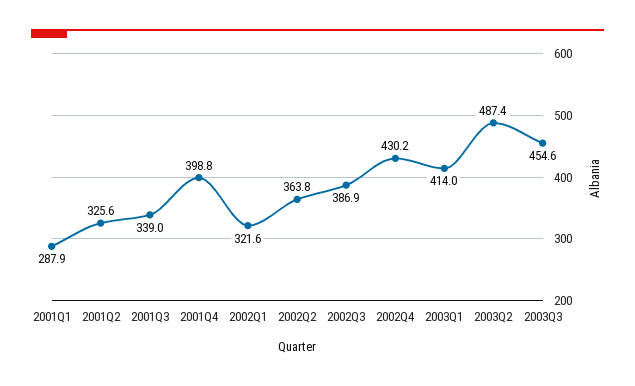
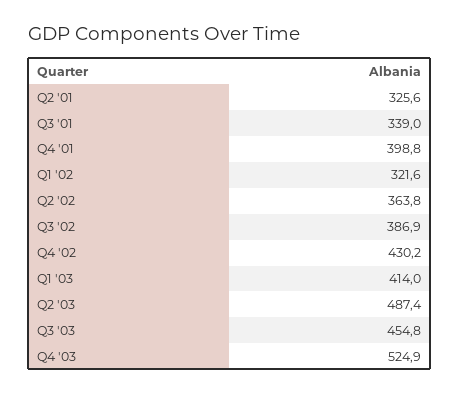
2001Q1: 287.9 -> none
2003Q3: 454.6 -> 454.8
Q4 '03: none -> 524.9

